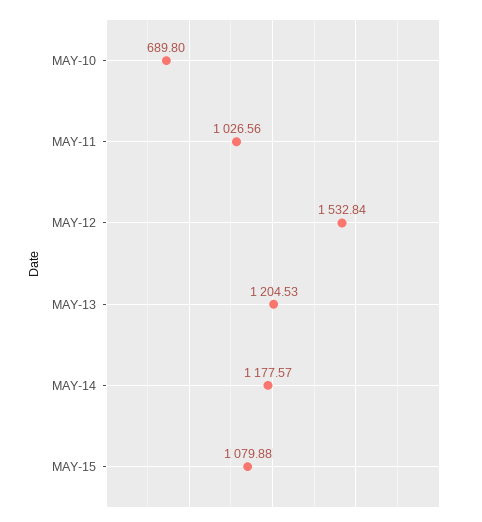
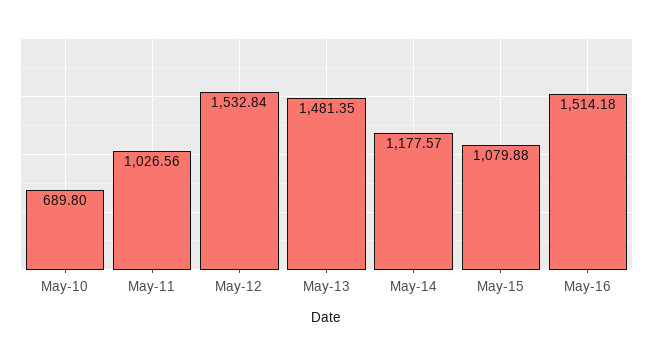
MAY-13: 1204.53 -> 1481.35
May-16: none -> 1514.18

